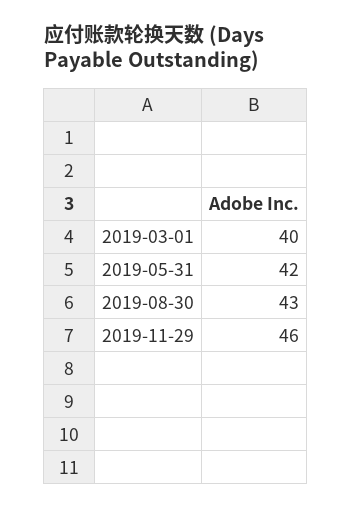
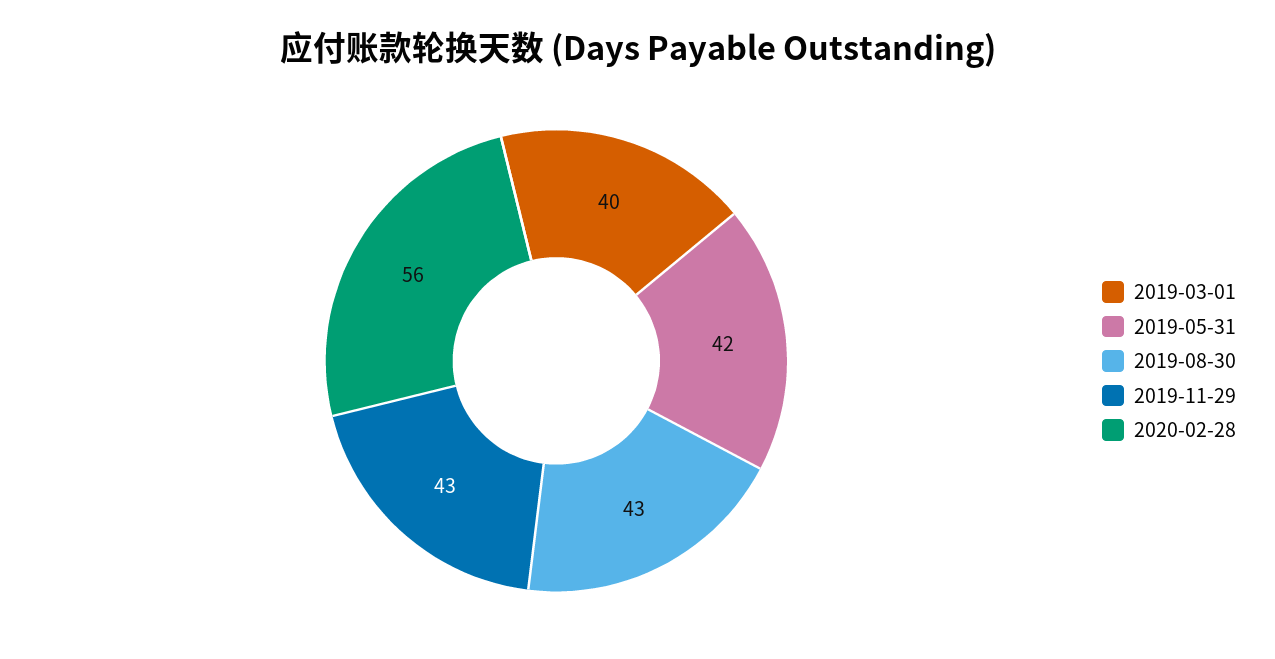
2019-11-29: 46 -> 43
2020-02-28: none -> 56

